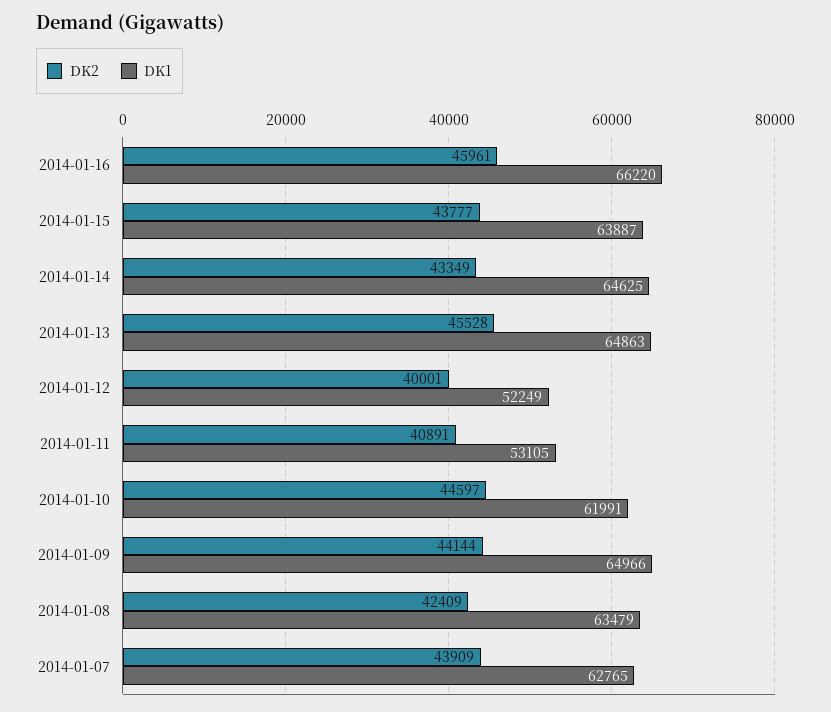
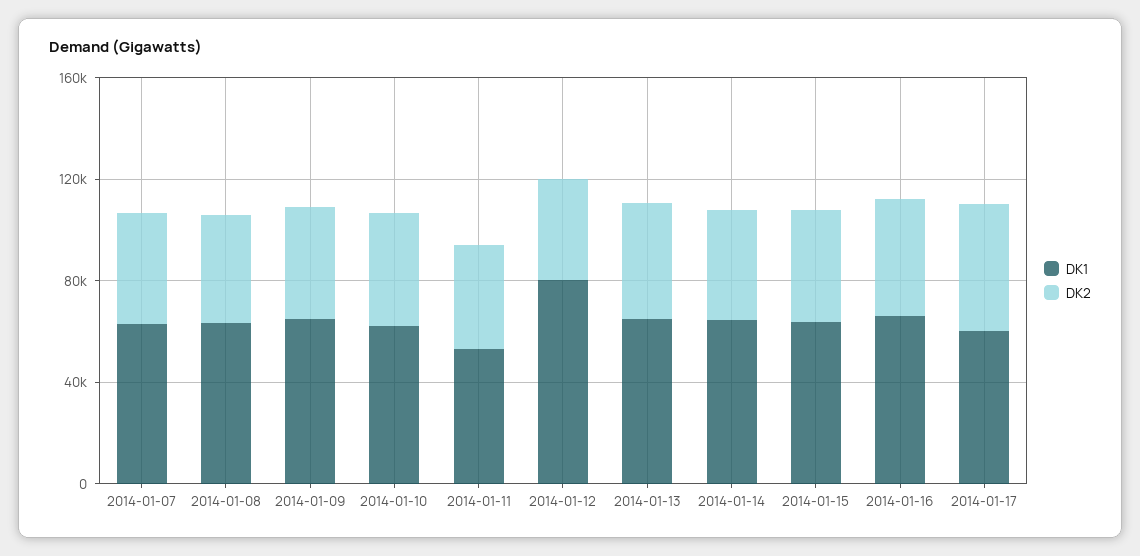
DK1, 2014-01-12: 52249 -> 80000
DK1, 2014-01-17: none -> 60000
DK2, 2014-01-17: none -> 50000

